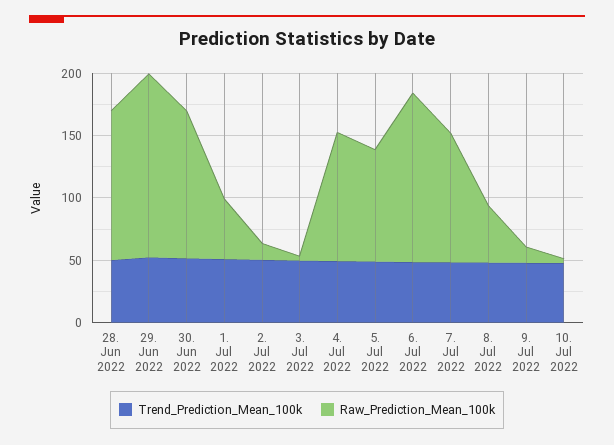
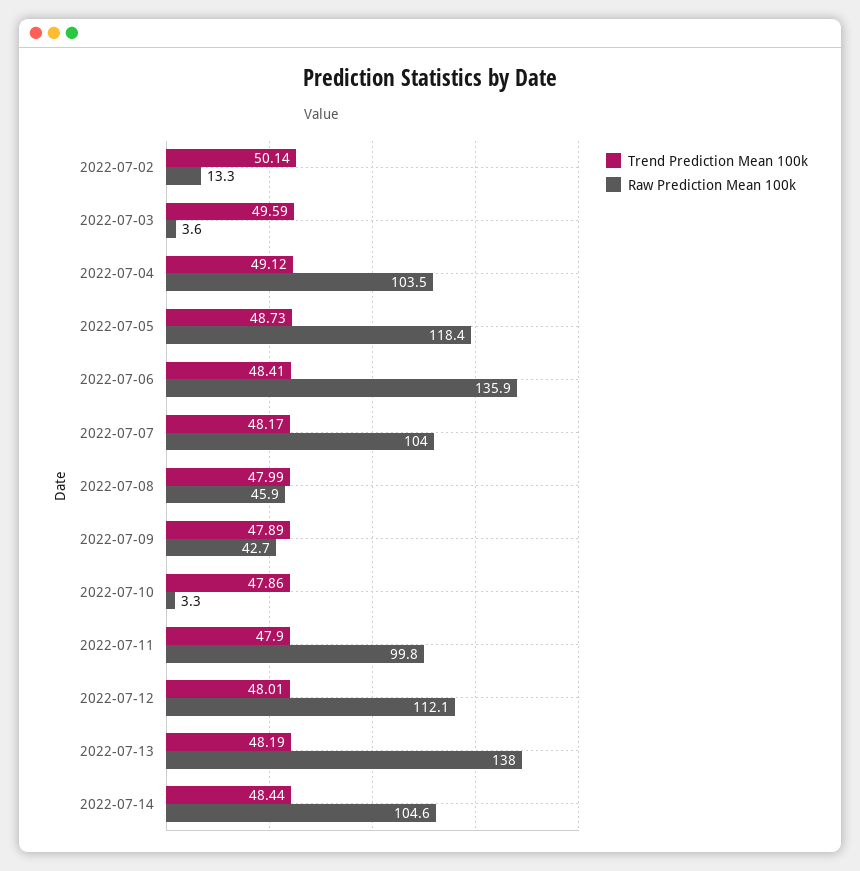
Trend_Prediction_Mean_100k, 28. Jun 2022: 50 -> none
Raw_Prediction_Mean_100k, 28. Jun 2022: 120 -> none
Trend_Prediction_Mean_100k, 29. Jun 2022: 50 -> none
Raw_Prediction_Mean_100k, 29. Jun 2022: 150 -> none
Trend_Prediction_Mean_100k, 30. Jun 2022: 50 -> none
Raw_Prediction_Mean_100k, 30. Jun 2022: 120 -> none
Trend_Prediction_Mean_100k, 1. Jul 2022: 50 -> none
Raw_Prediction_Mean_100k, 1. Jul 2022: 50 -> none
Raw_Prediction_Mean_100k, 5. Jul 2022: 90 -> 118.4
Raw_Prediction_Mean_100k, 9. Jul 2022: 10 -> 42.7
Trend_Prediction_Mean_100k, 2022-07-11: none -> 47.9
Raw_Prediction_Mean_100k, 2022-07-11: none -> 99.8
Trend_Prediction_Mean_100k, 2022-07-12: none -> 48.01
Raw_Prediction_Mean_100k, 2022-07-12: none -> 112.1
Trend_Prediction_Mean_100k, 2022-07-13: none -> 48.19
Raw_Prediction_Mean_100k, 2022-07-13: none -> 138
Trend_Prediction_Mean_100k, 2022-07-14: none -> 48.44
Raw_Prediction_Mean_100k, 2022-07-14: none -> 104.6

